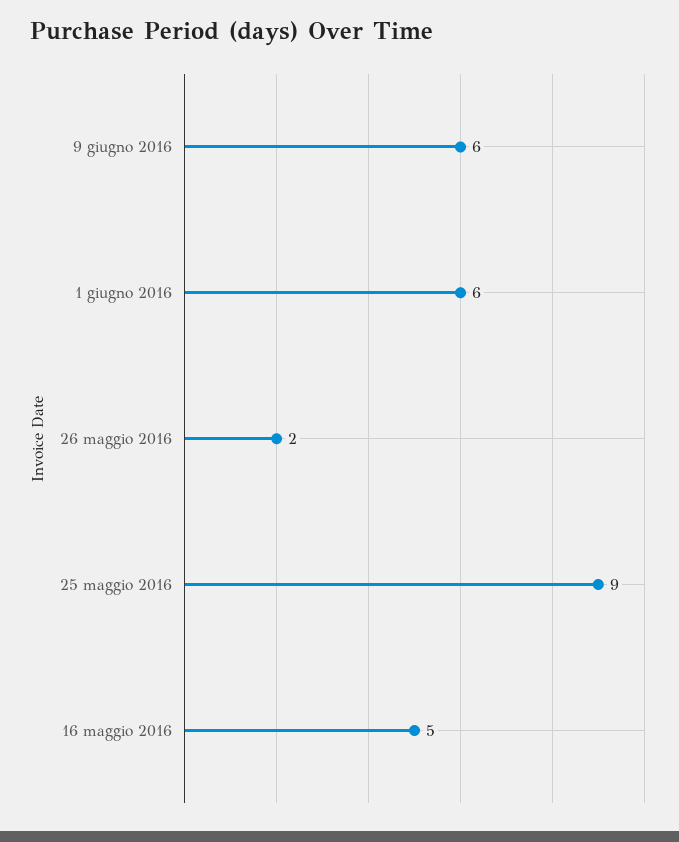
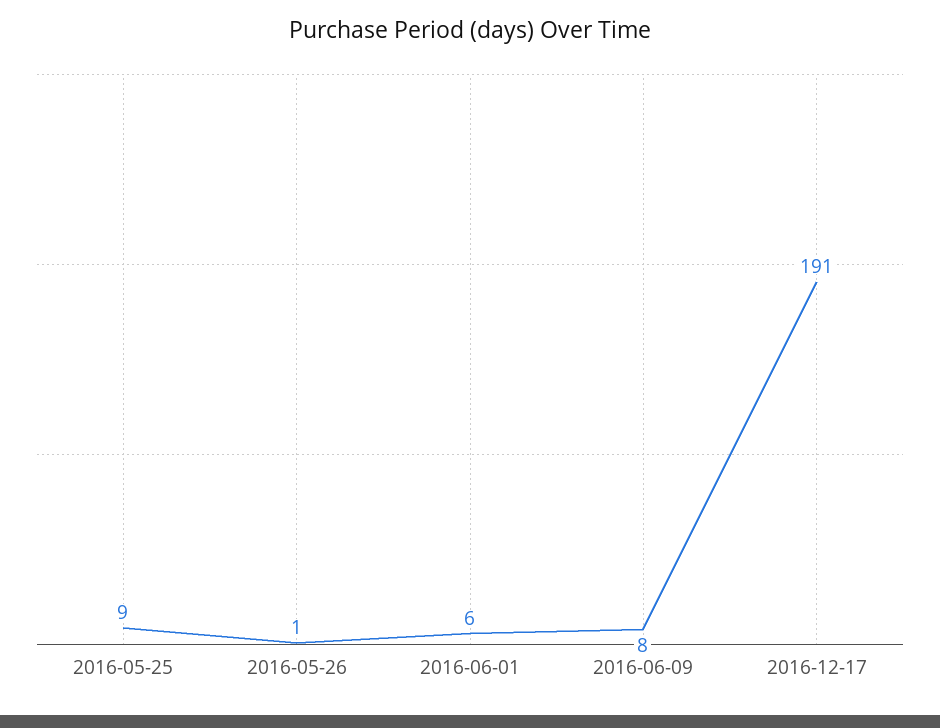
9 giugno 2016: 6 -> 8
26 maggio 2016: 2 -> 1
16 maggio 2016: 5 -> none
2016-12-17: none -> 191

